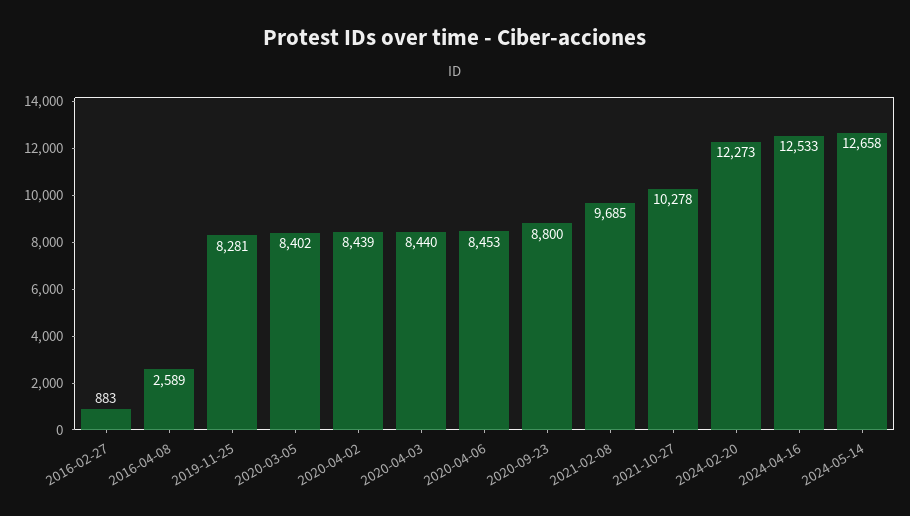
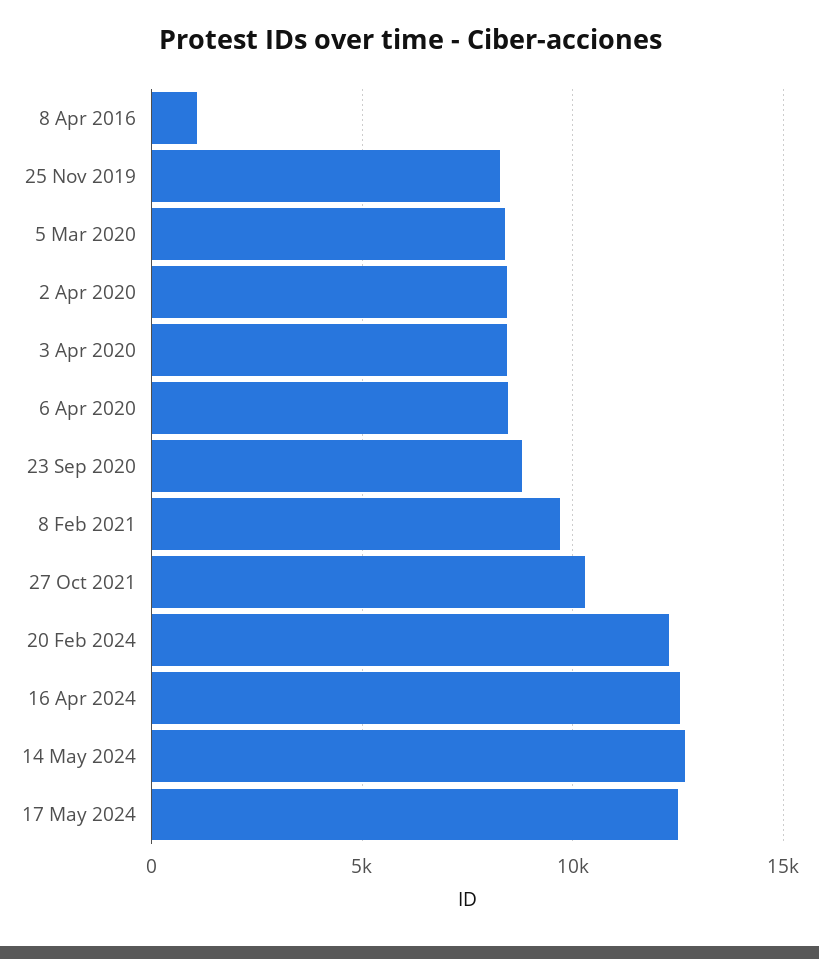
2016-02-27: 883 -> none
2016-04-08: 2589 -> 1000
17 May 2024: none -> 12500

